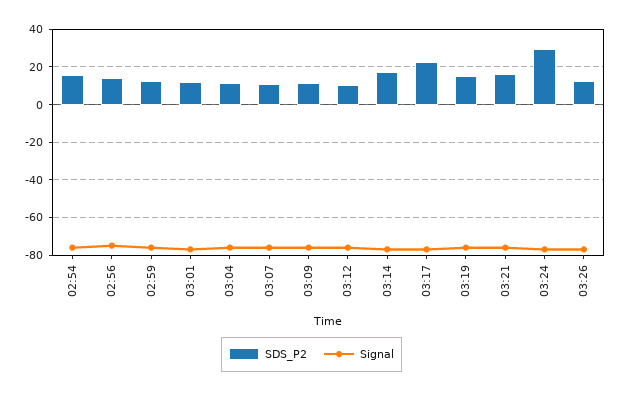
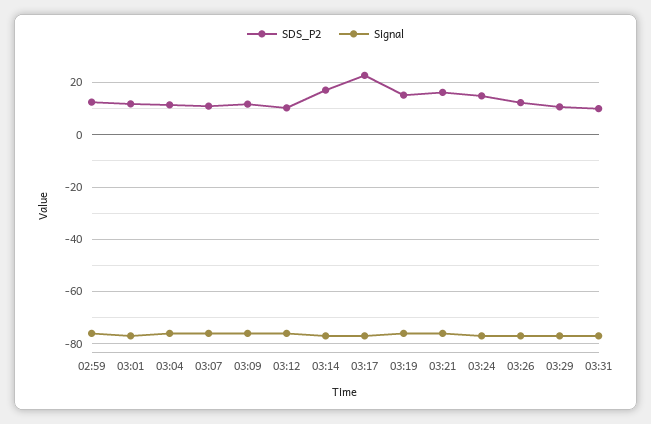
SDS_P2, 02:54: 15 -> none
Signal, 02:54: -75 -> none
SDS_P2, 02:56: 15 -> none
Signal, 02:56: -75 -> none
SDS_P2, 03:24: 30 -> 15
SDS_P2, 03:29: none -> 10
Signal, 03:29: none -> -77.5
SDS_P2, 03:31: none -> 10
Signal, 03:31: none -> -77.5

